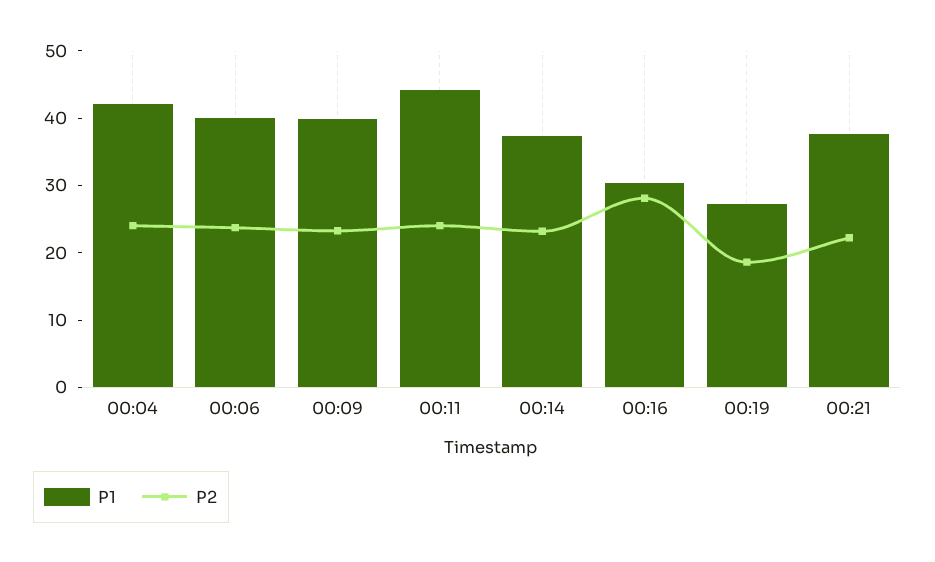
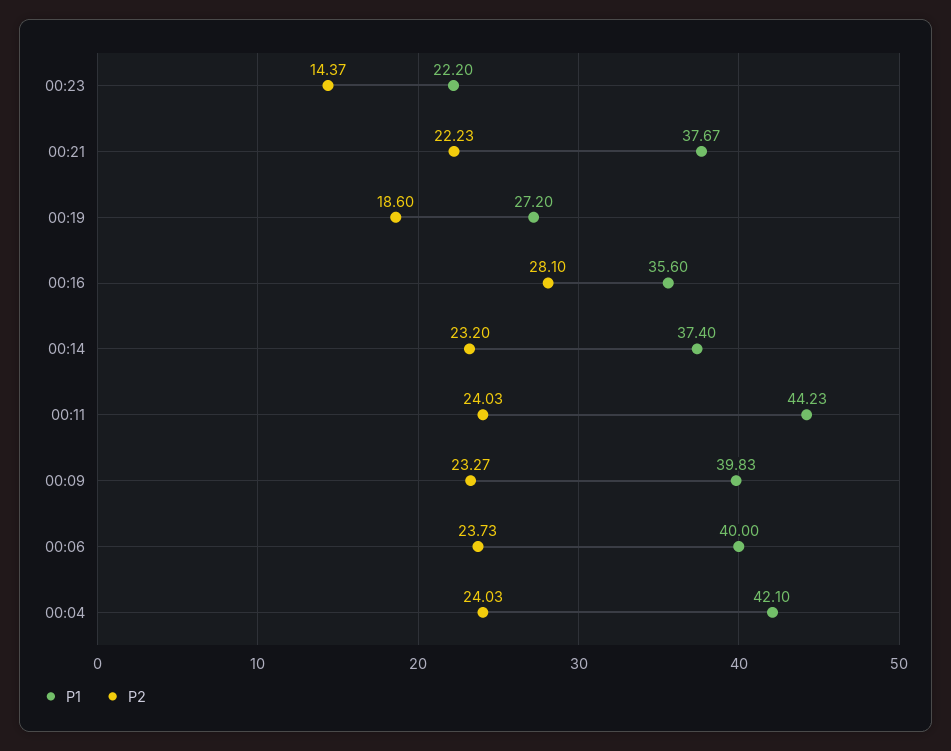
P1, 00:16: 30 -> 35.6
P1, 00:23: none -> 22.2
P2, 00:23: none -> 14.37

